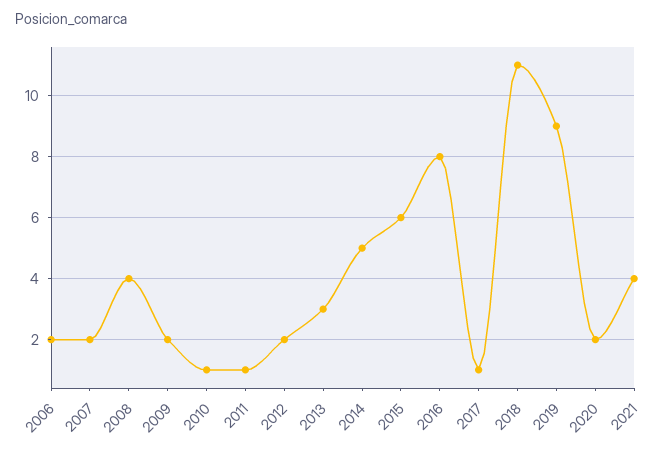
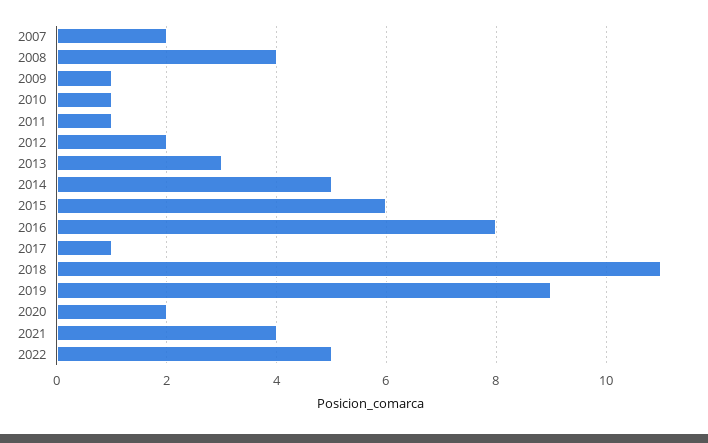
2006: 2 -> none
2009: 2 -> 1
2022: none -> 5

